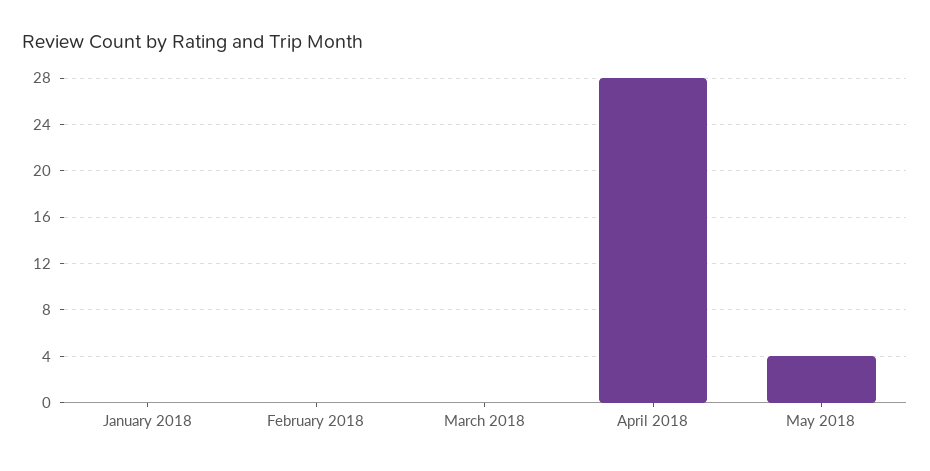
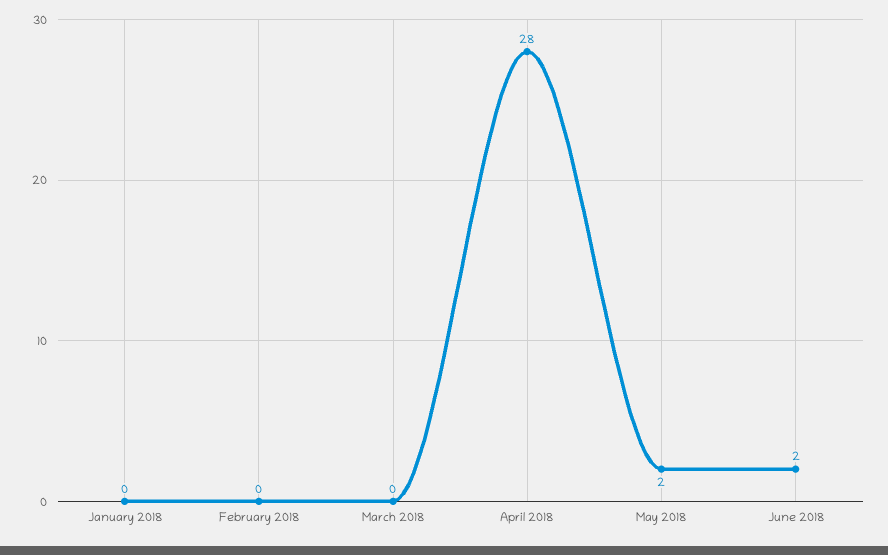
May 2018: 4 -> 2
June 2018: none -> 2

